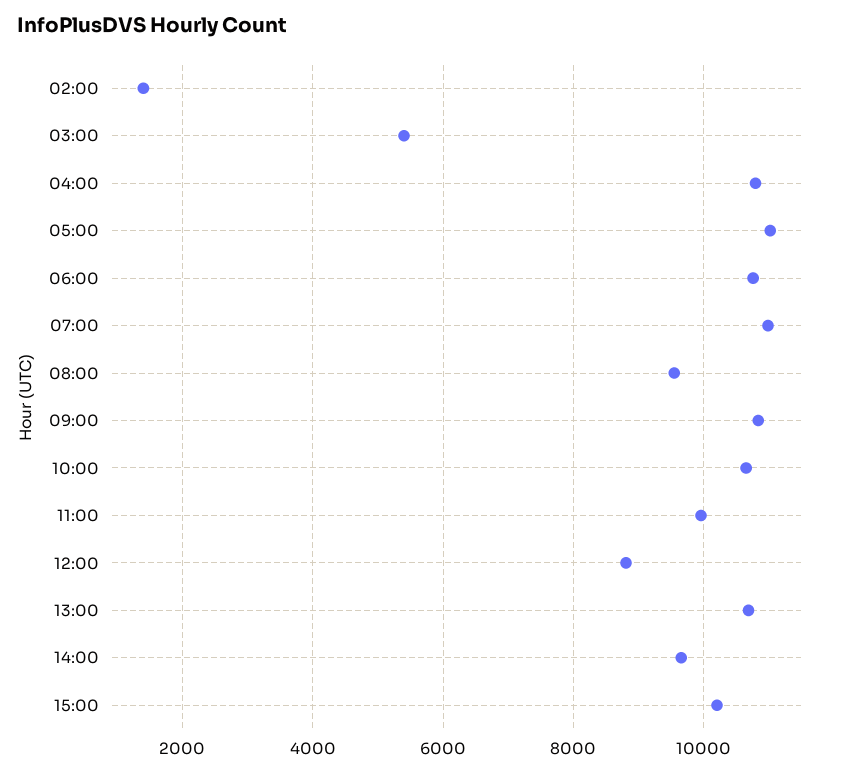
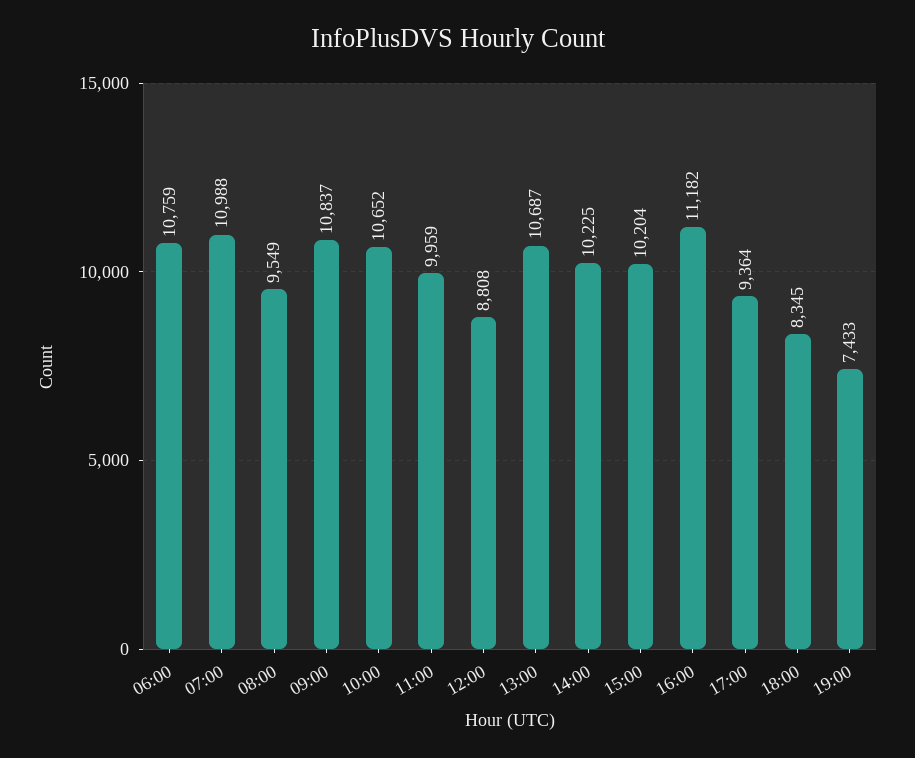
02:00: 1400 -> none
03:00: 5400 -> none
04:00: 10800 -> none
05:00: 11000 -> none
14:00: 9600 -> 10225
16:00: none -> 11182
17:00: none -> 9364
18:00: none -> 8345
19:00: none -> 7433

